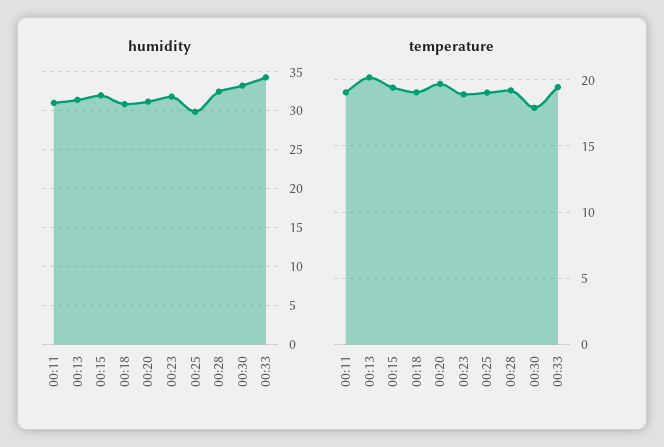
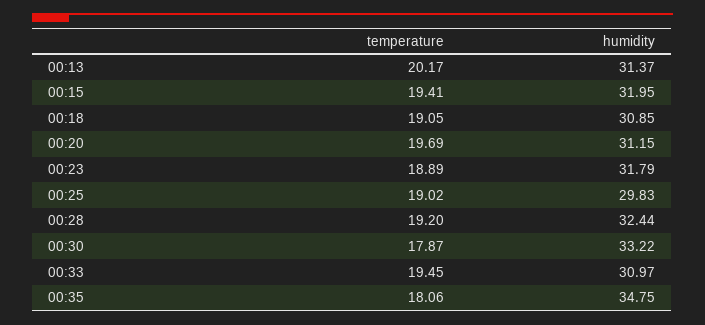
humidity, 00:11: 31 -> none
humidity, 00:33: 34 -> 30.97
temperature, 00:11: 19 -> none
temperature, 00:35: none -> 18.06
humidity, 00:35: none -> 34.75

